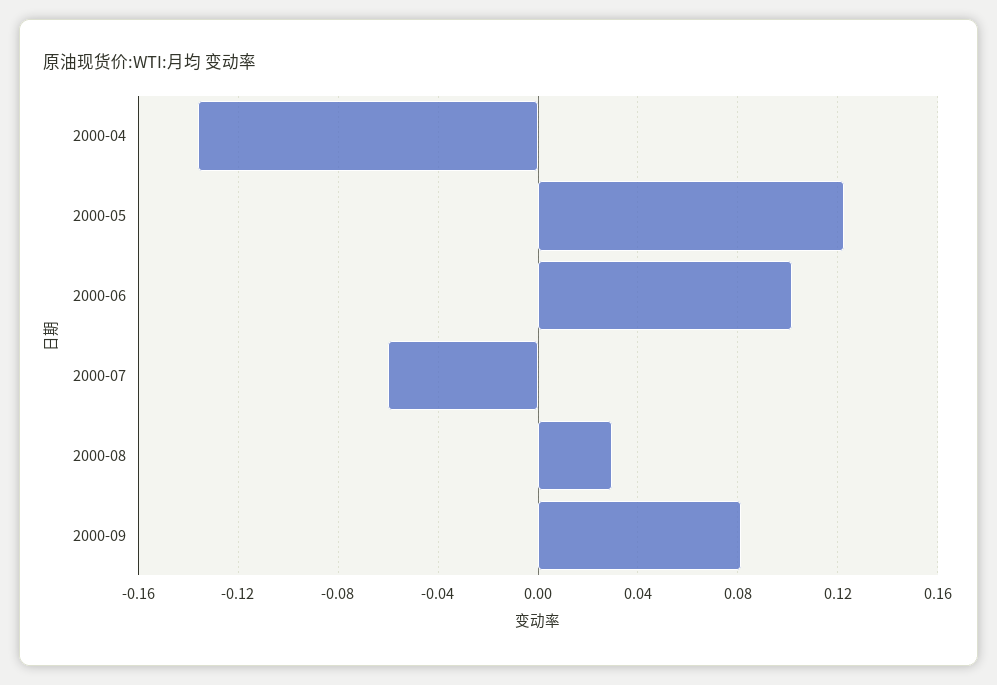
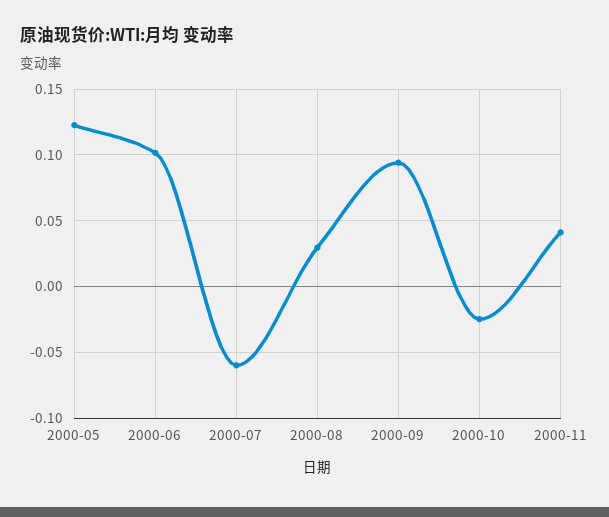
2000-04: -0.135 -> none
2000-09: 0.08 -> 0.095
2000-10: none -> -0.025
2000-11: none -> 0.04

